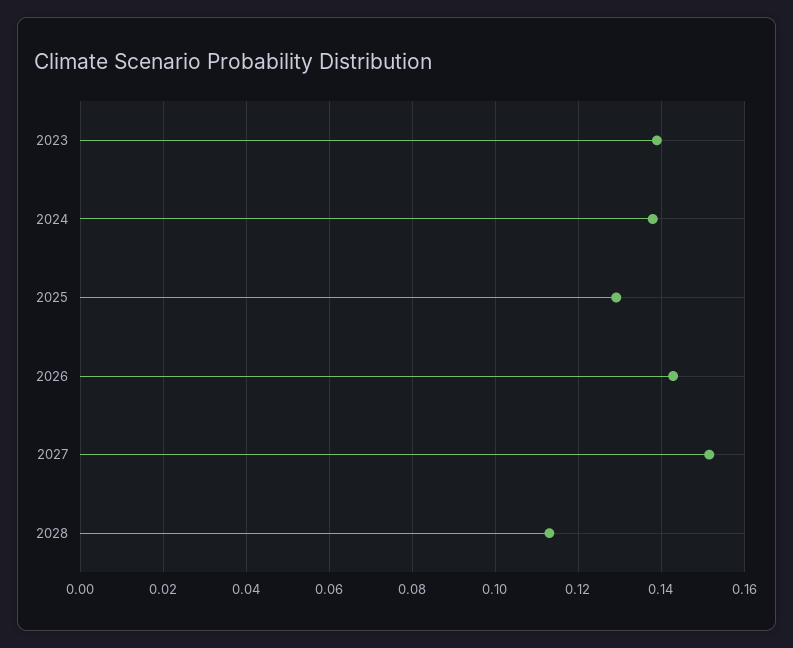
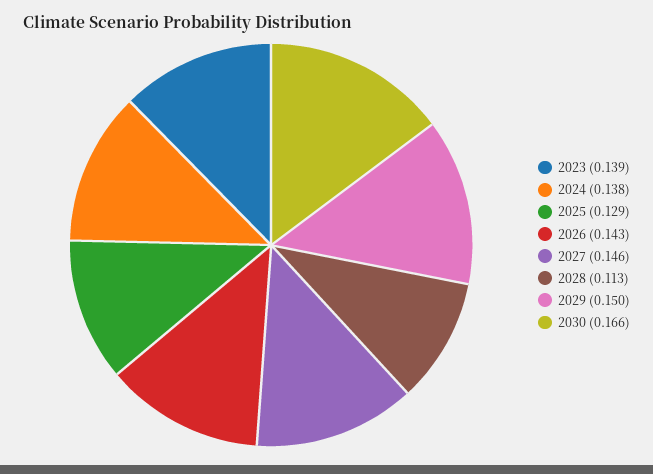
2027: 0.152 -> 0.146
2029: none -> 0.15
2030: none -> 0.166

